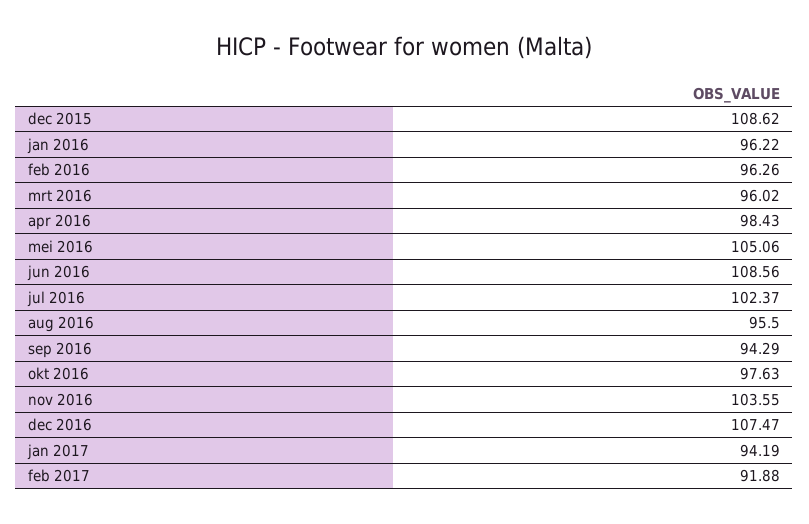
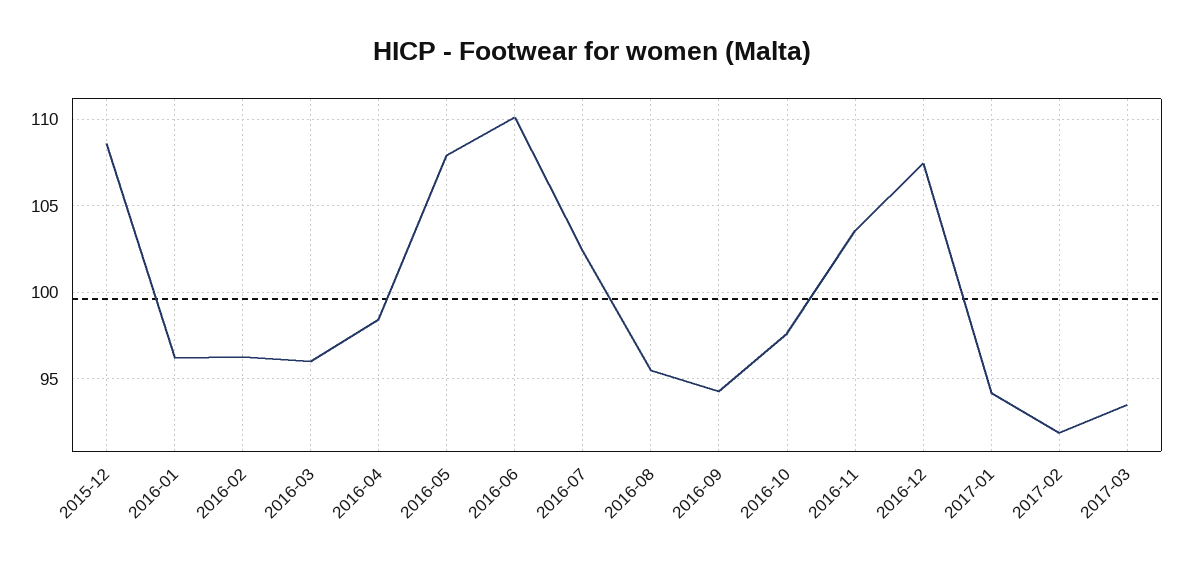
mei 2016: 105.06 -> 108
jun 2016: 108.56 -> 110
2017-03: none -> 93.5

